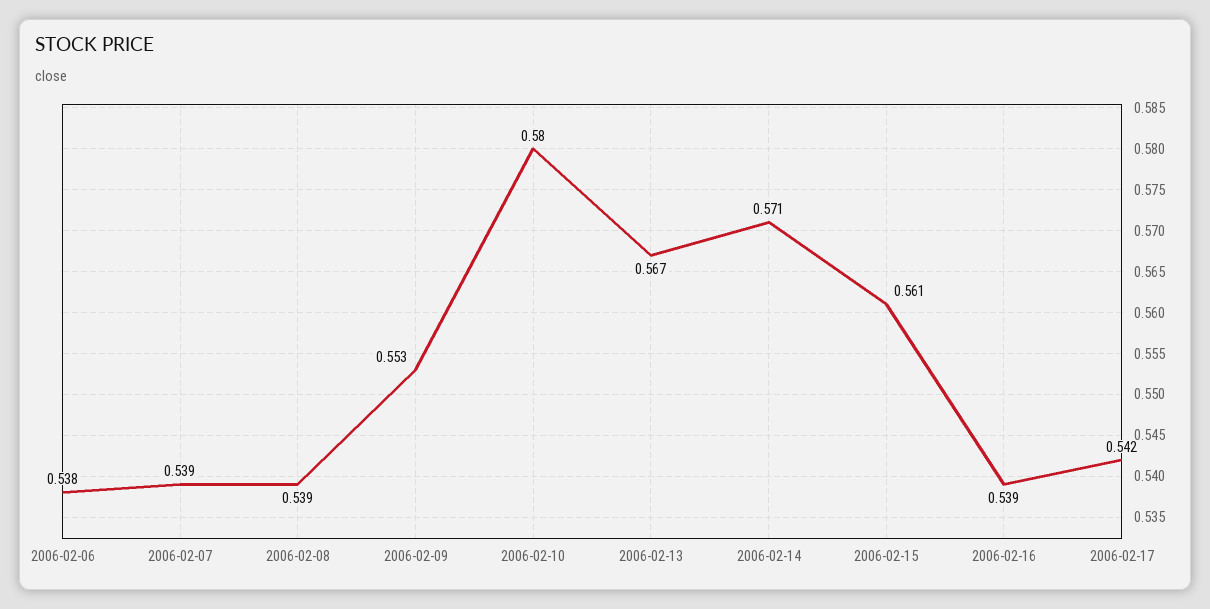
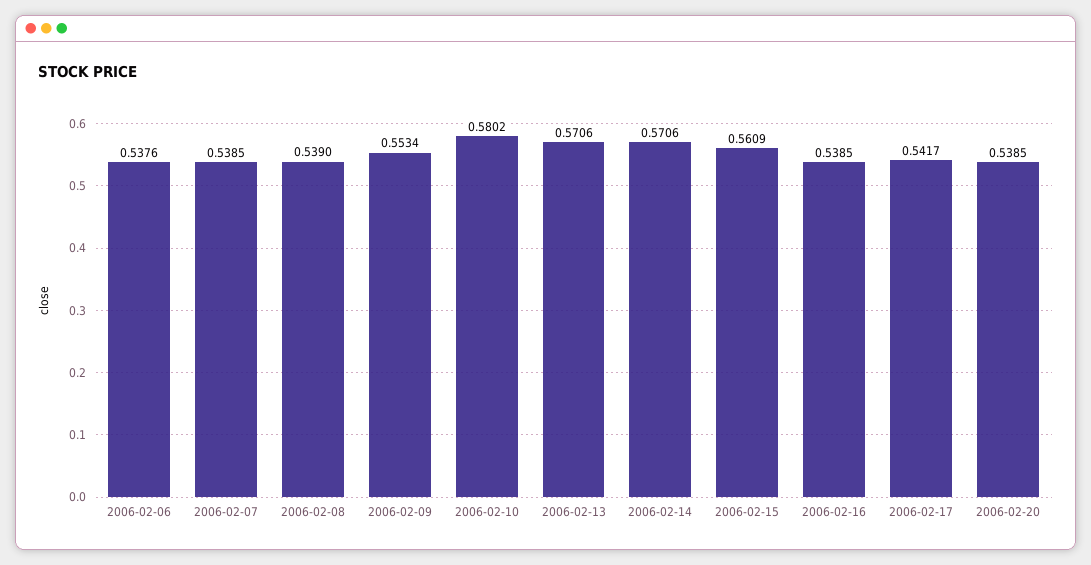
2006-02-13: 0.567 -> 0.5706
2006-02-20: none -> 0.5385

